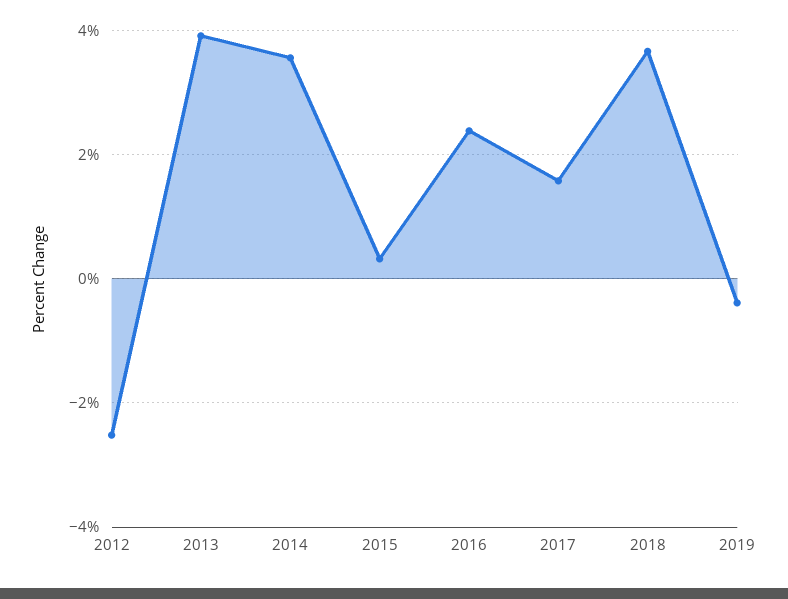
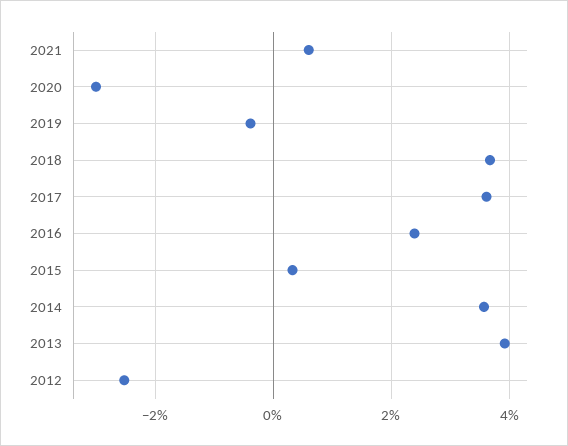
2017: 1.6 -> 3.6
2021: none -> 0.6
2020: none -> -3

